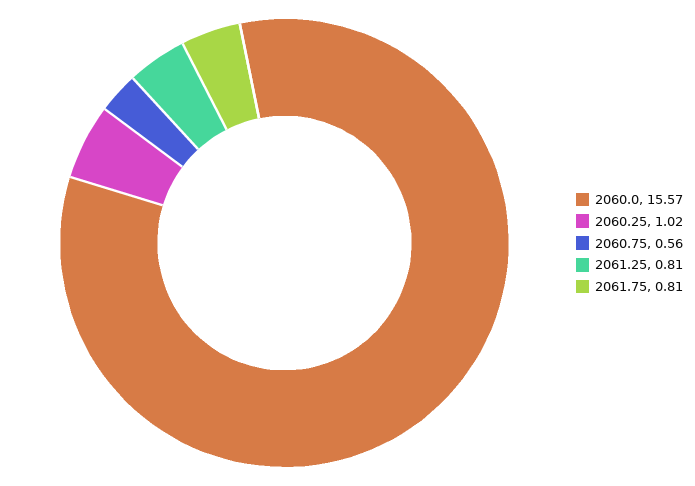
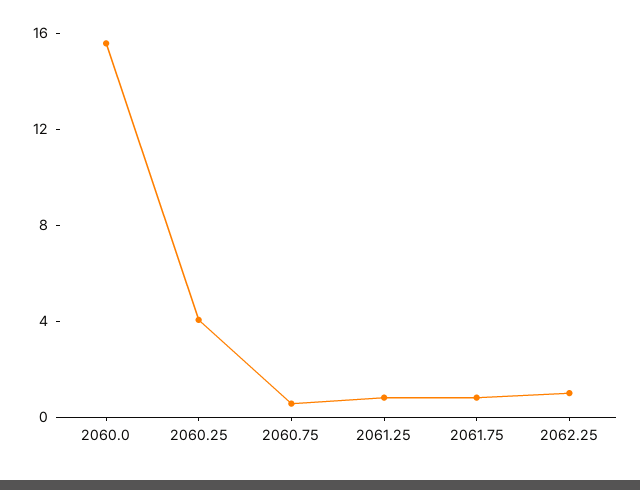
2060.25: 1.02 -> 4
2062.25: none -> 1

